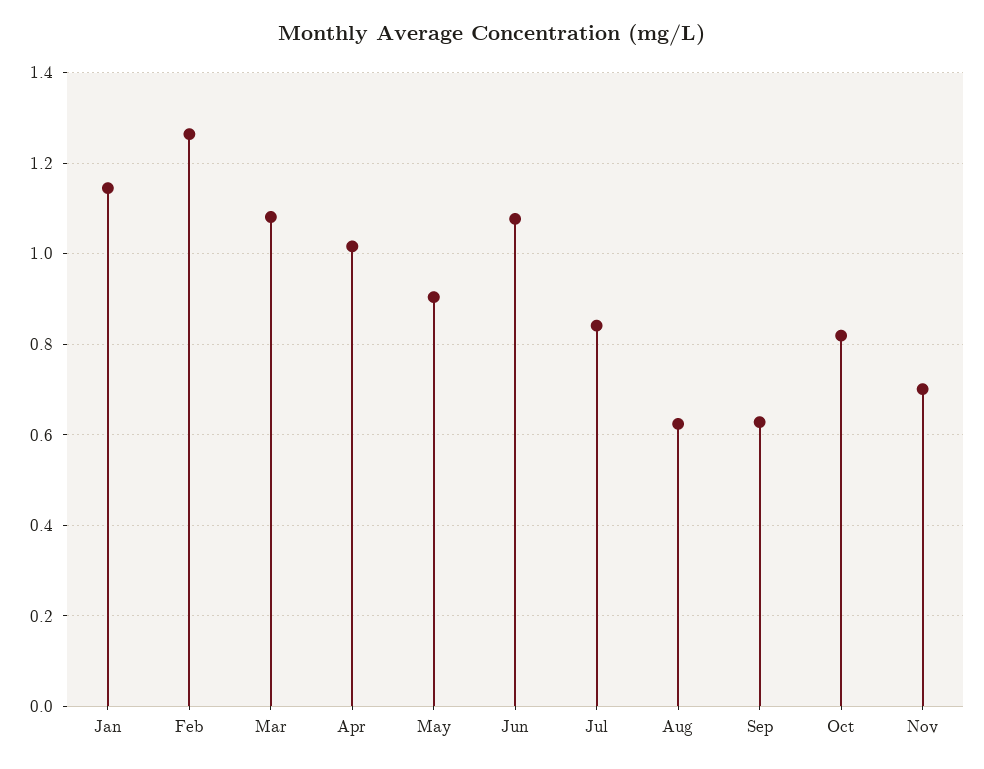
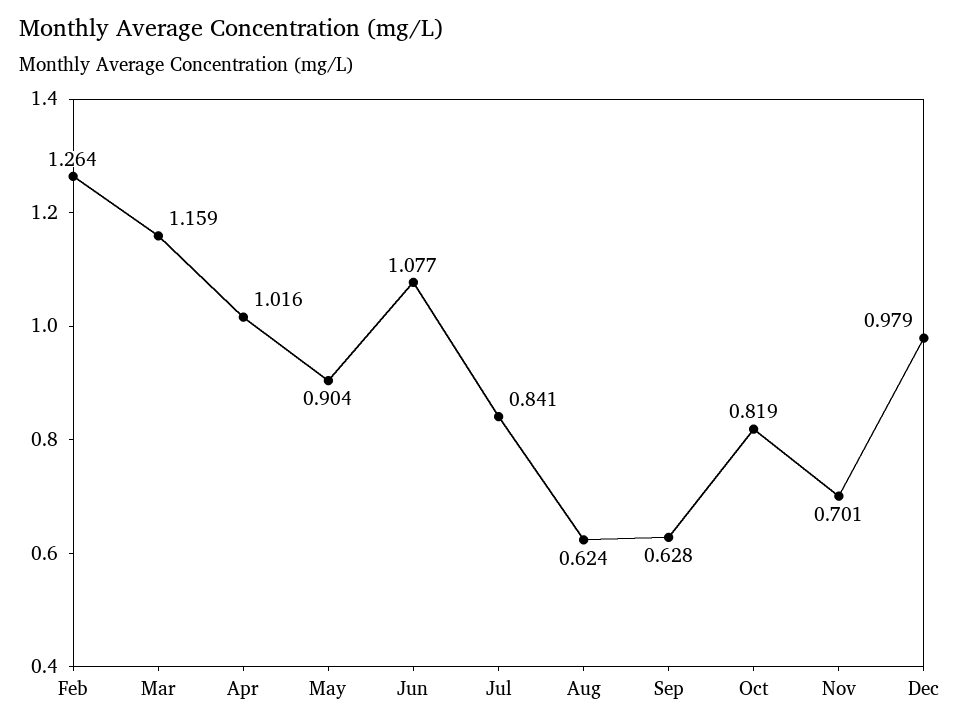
Jan: 1.14 -> none
Mar: 1.08 -> 1.159
Dec: none -> 0.979

